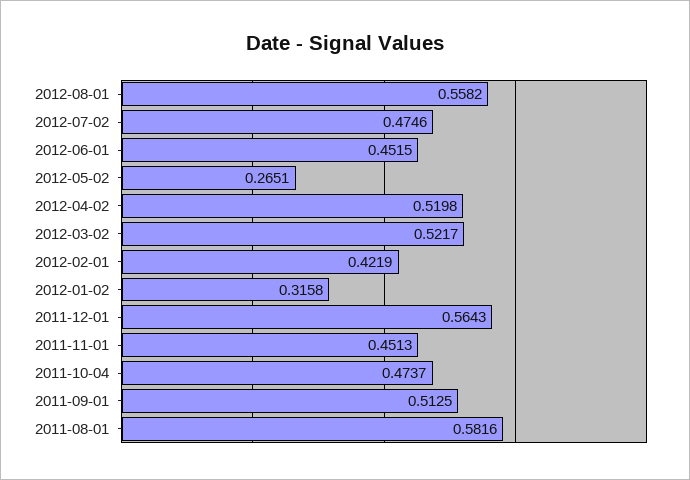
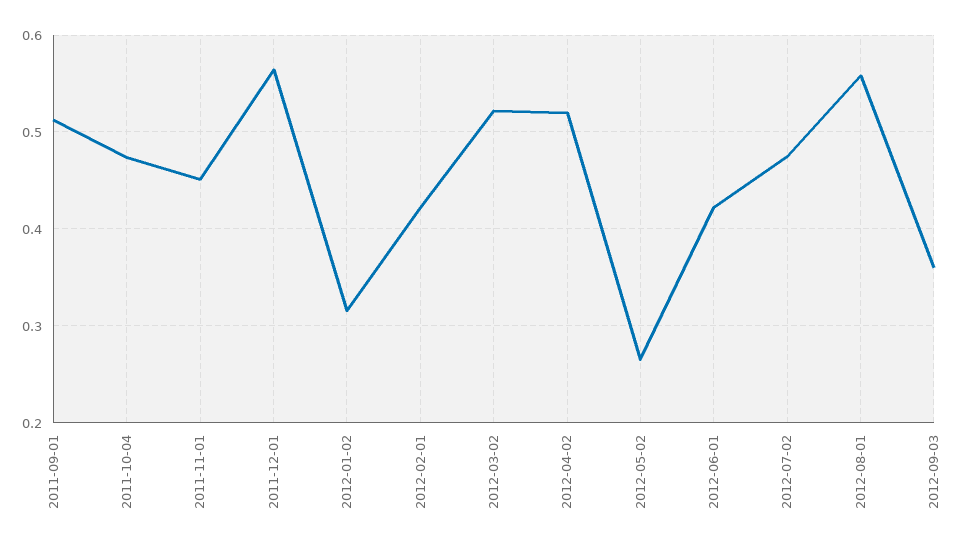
2012-06-01: 0.4515 -> 0.42
2011-08-01: 0.5816 -> none
2012-09-03: none -> 0.36

